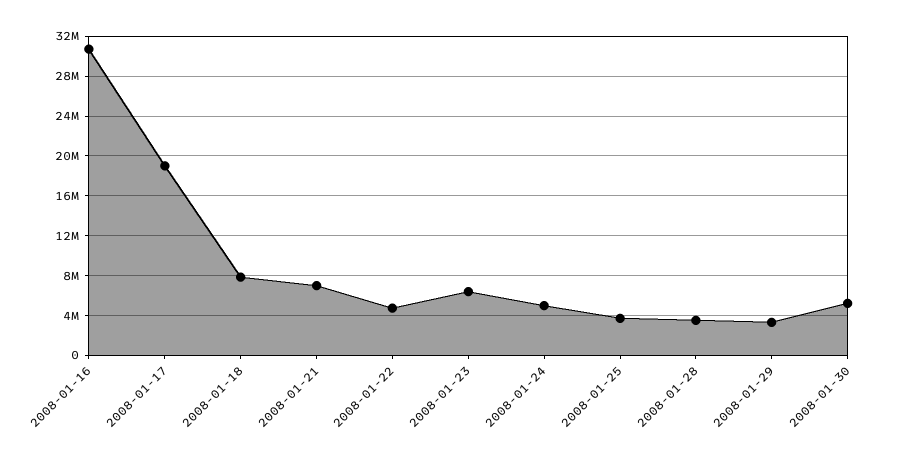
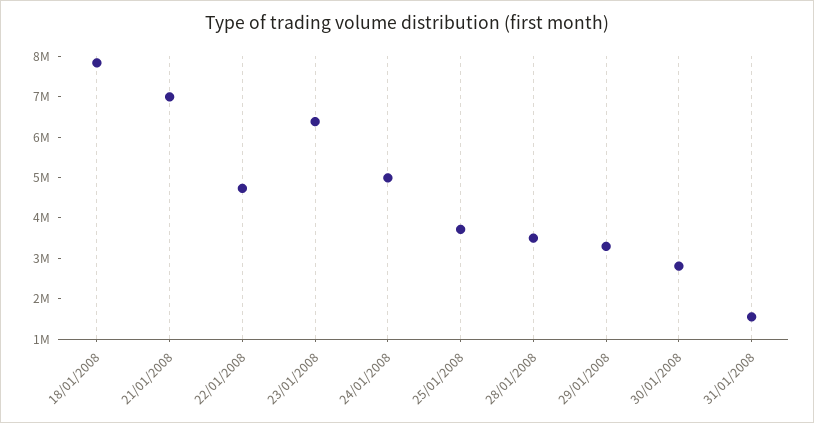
2008-01-16: 31000000 -> none
2008-01-17: 19000000 -> none
2008-01-30: 5000000 -> 2800000
31/01/2008: none -> 1600000

